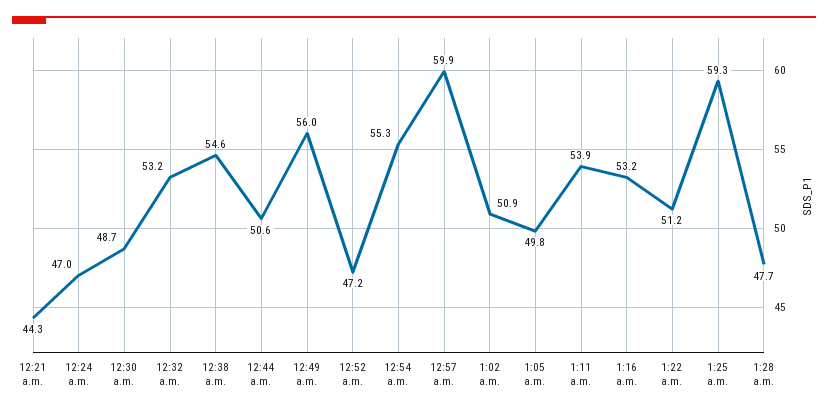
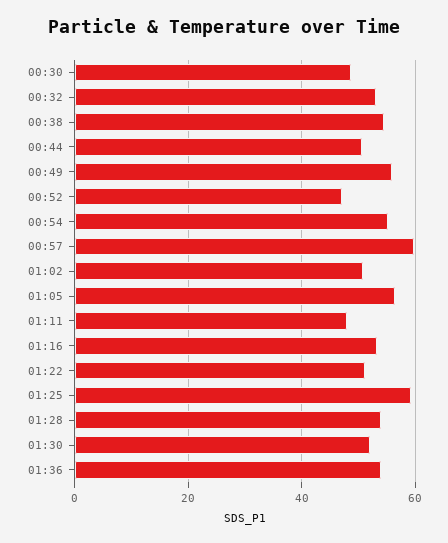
12:21 a.m.: 44.3 -> none
12:24 a.m.: 47 -> none
1:05 a.m.: 49.8 -> 56
1:11 a.m.: 53.9 -> 48
1:28 a.m.: 47.7 -> 54
01:30: none -> 52
01:36: none -> 54

